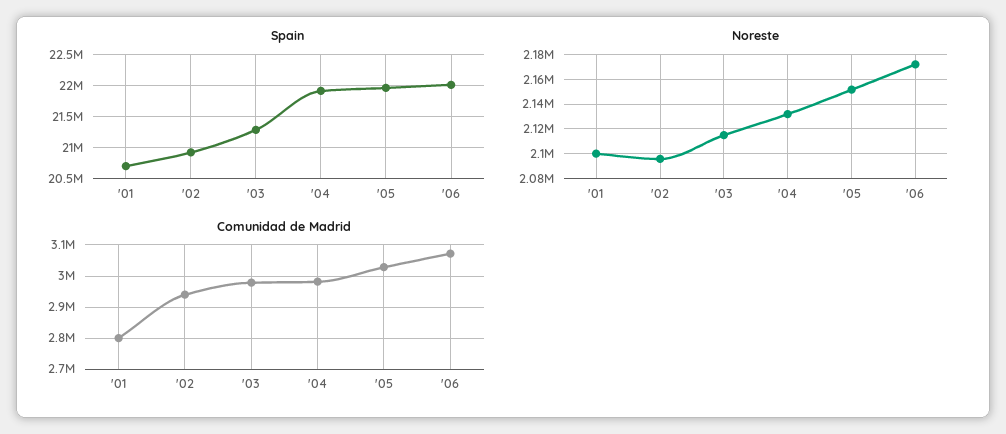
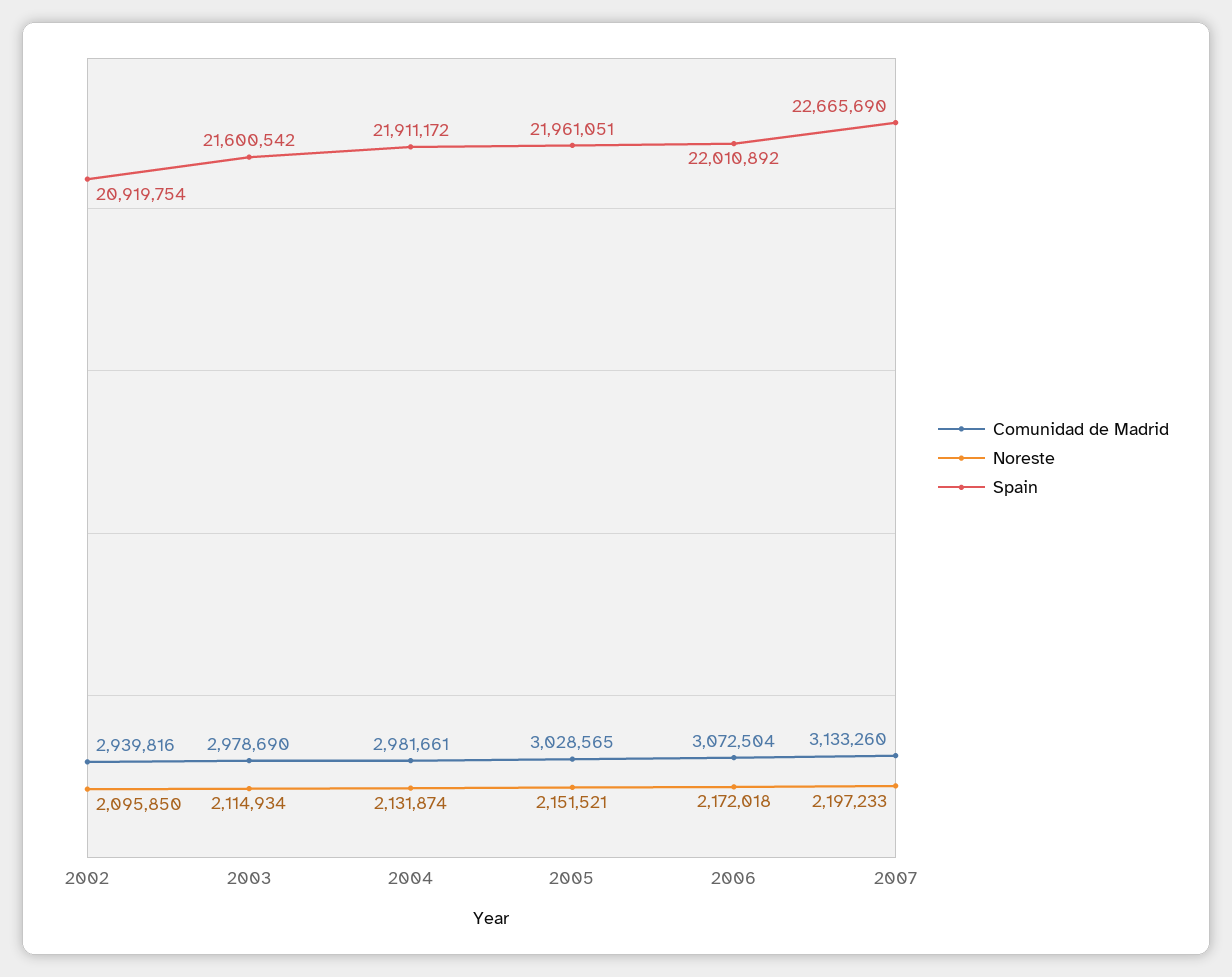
Spain, '01: 20700000 -> none
Spain, '03: 21300000 -> 21600542
Noreste, '01: 2100000 -> none
Comunidad de Madrid, '01: 2800000 -> none
Comunidad de Madrid, 2007: none -> 3133260
Noreste, 2007: none -> 2197233
Spain, 2007: none -> 22665690

